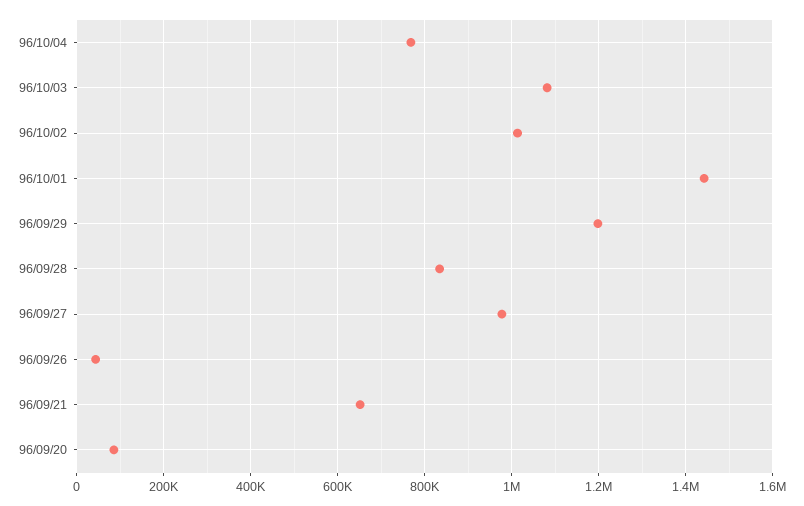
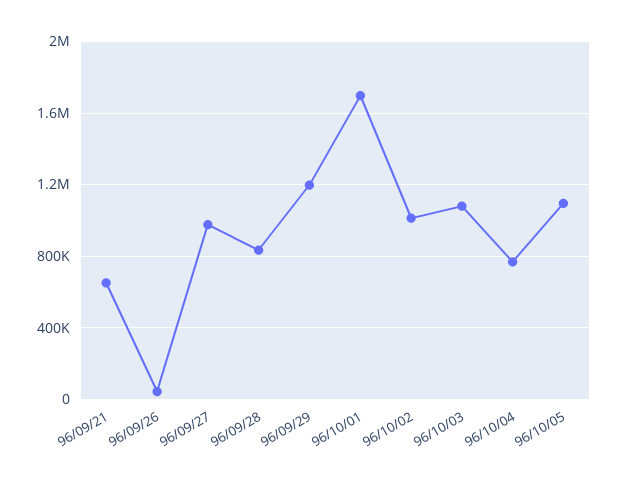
96/10/01: 1440000 -> 1700000
96/09/20: 80000 -> none
96/10/05: none -> 1100000

